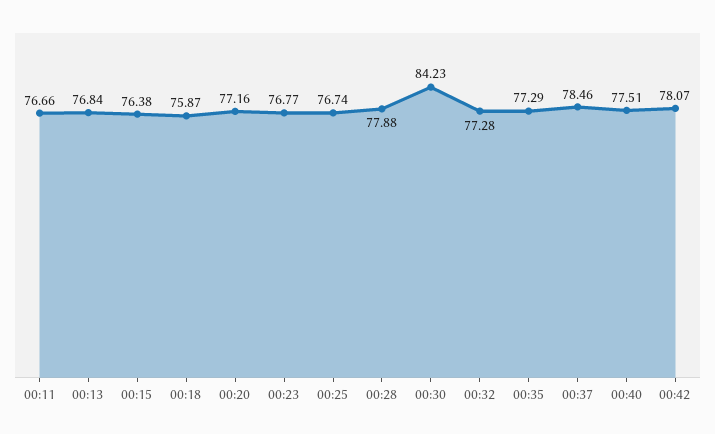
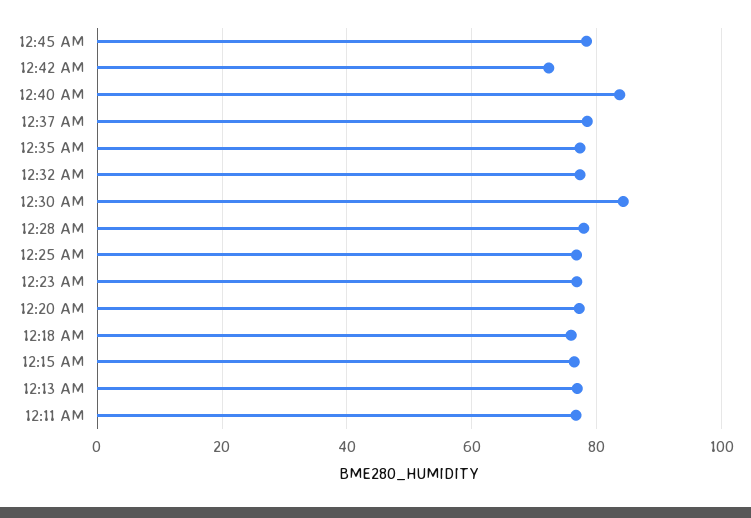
00:40: 77.51 -> 84
00:42: 78.07 -> 72
12:45 AM: none -> 78

